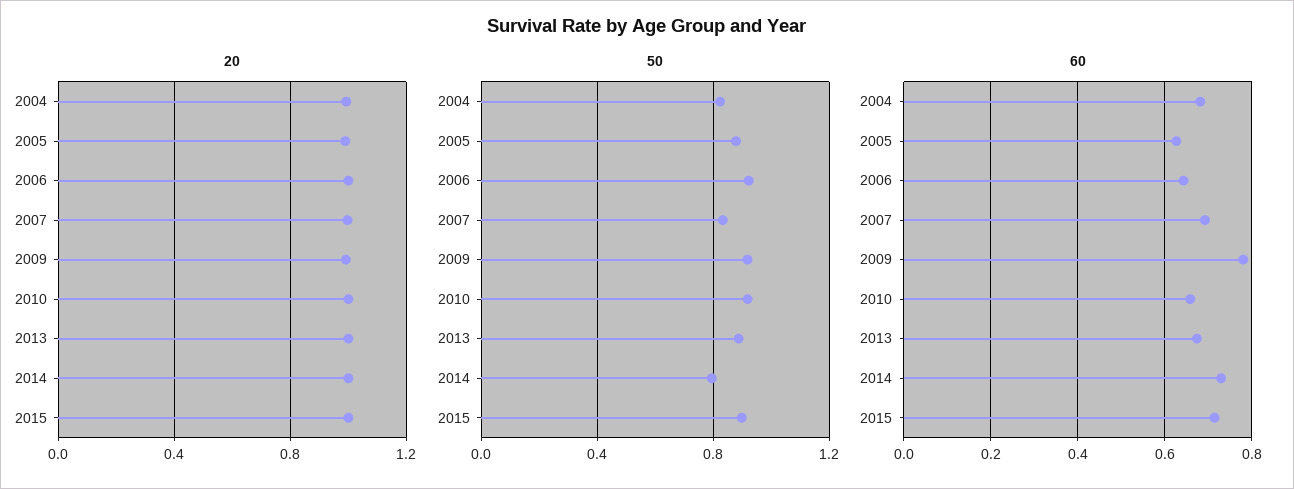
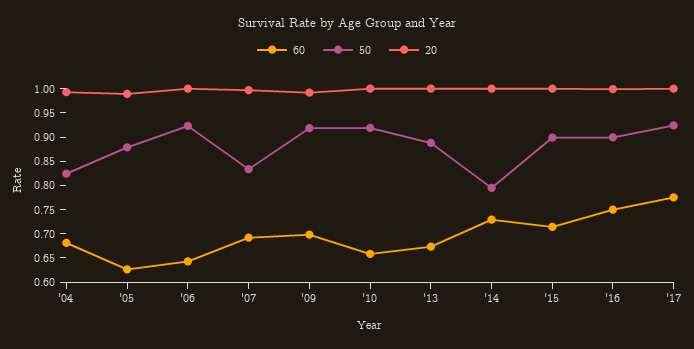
60, 2009: 0.78 -> 0.7
60, '16: none -> 0.75
50, '16: none -> 0.9
20, '16: none -> 1
60, '17: none -> 0.775
50, '17: none -> 0.925
20, '17: none -> 1

